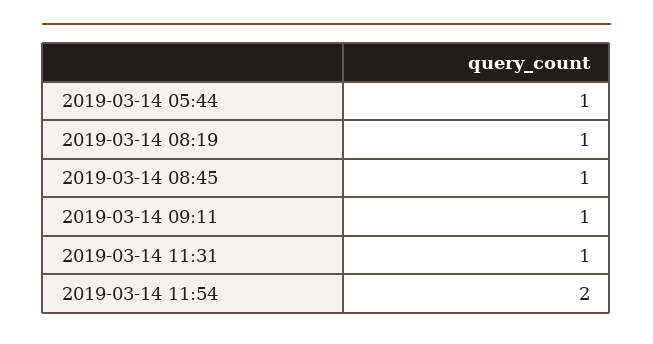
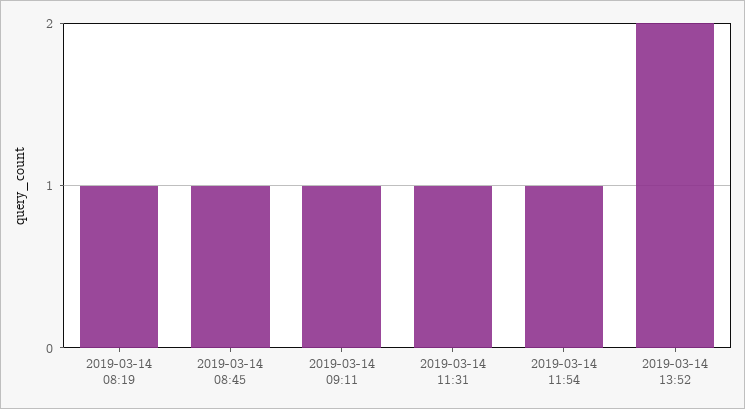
2019-03-14 05:44: 1 -> none
2019-03-14 11:54: 2 -> 1
2019-03-14 13:52: none -> 2

